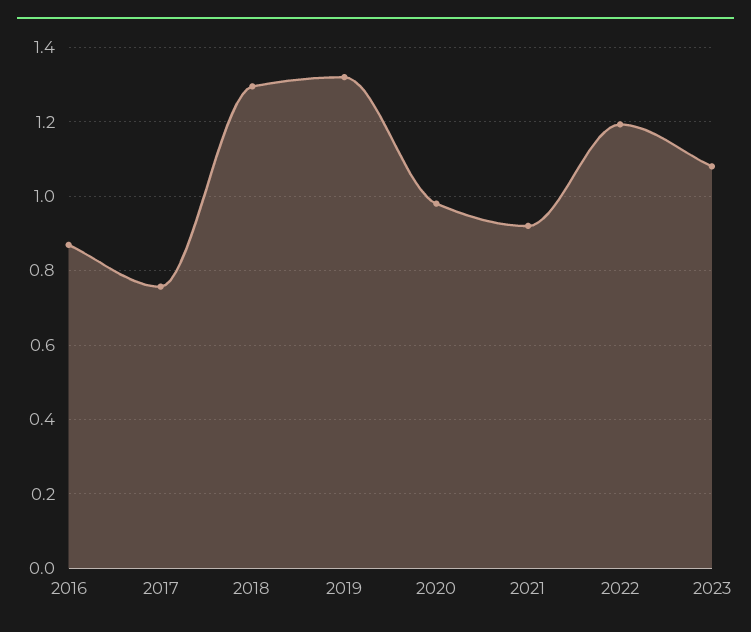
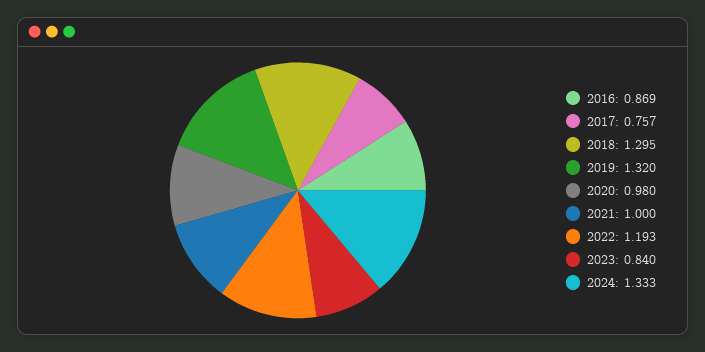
2021: 0.92 -> 1
2023: 1.08 -> 0.84
2024: none -> 1.333

